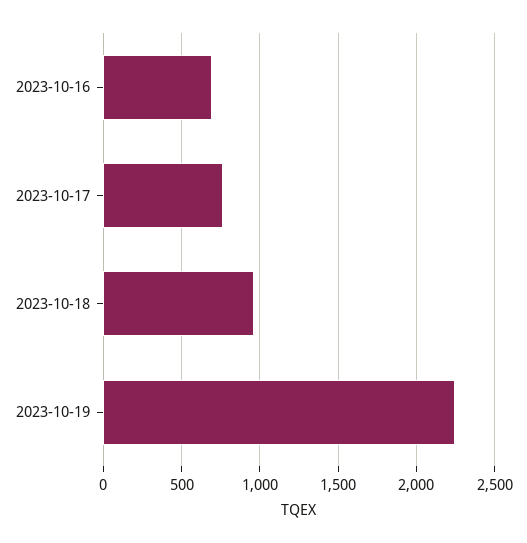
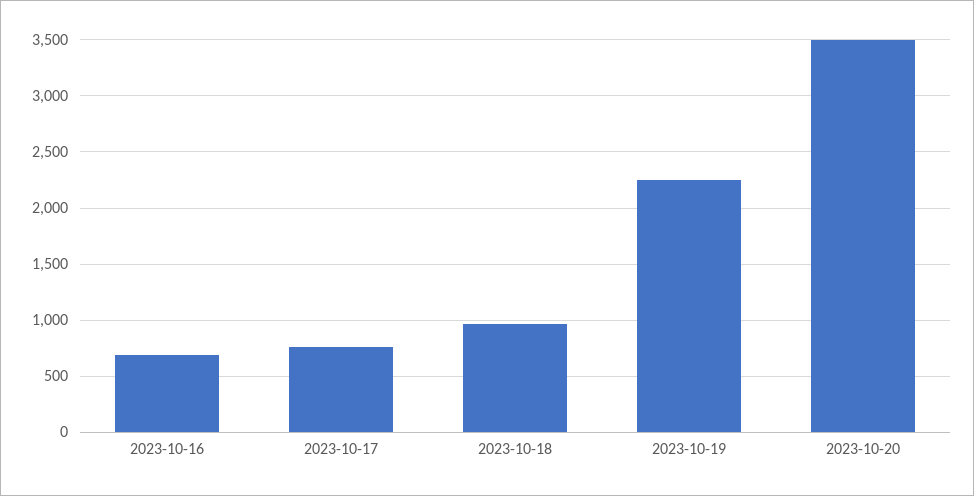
2023-10-20: none -> 3500

